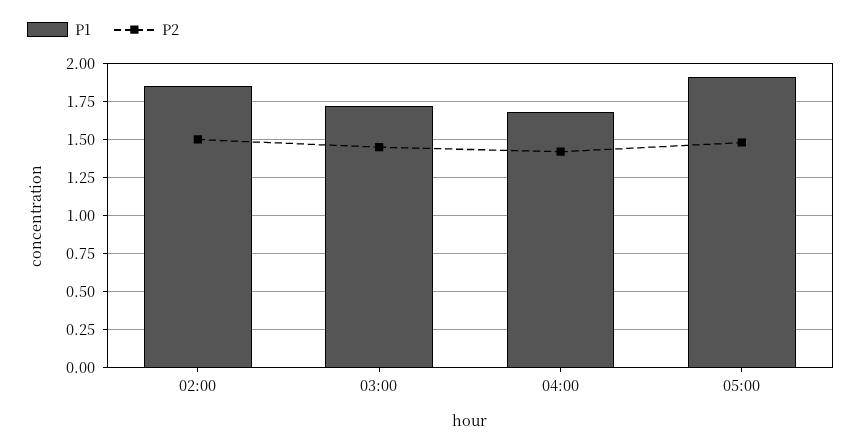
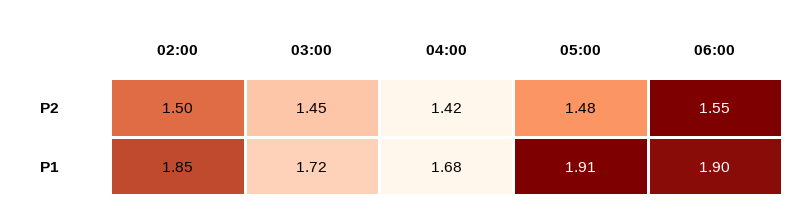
P2, 06:00: none -> 1.55
P1, 06:00: none -> 1.9

